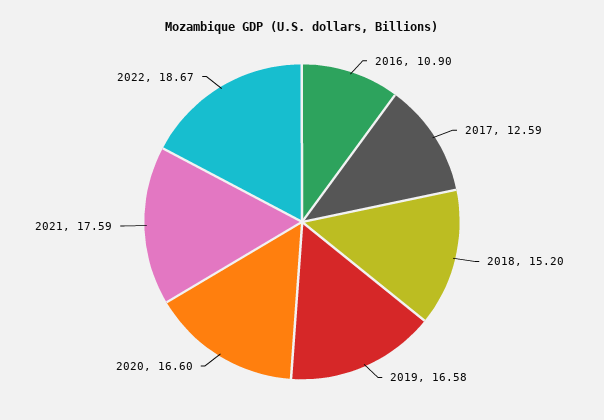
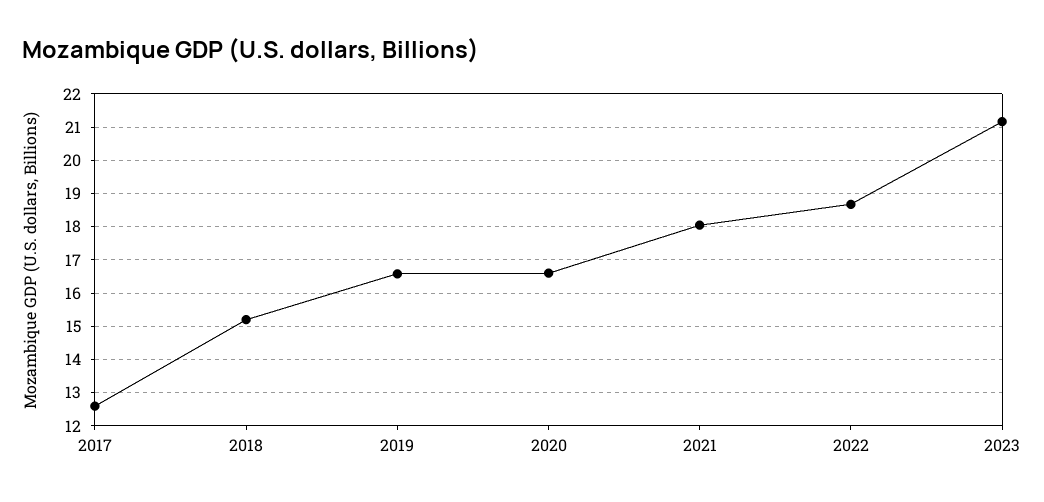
2016: 10.9 -> none
2021: 17.59 -> 18
2023: none -> 21.2

